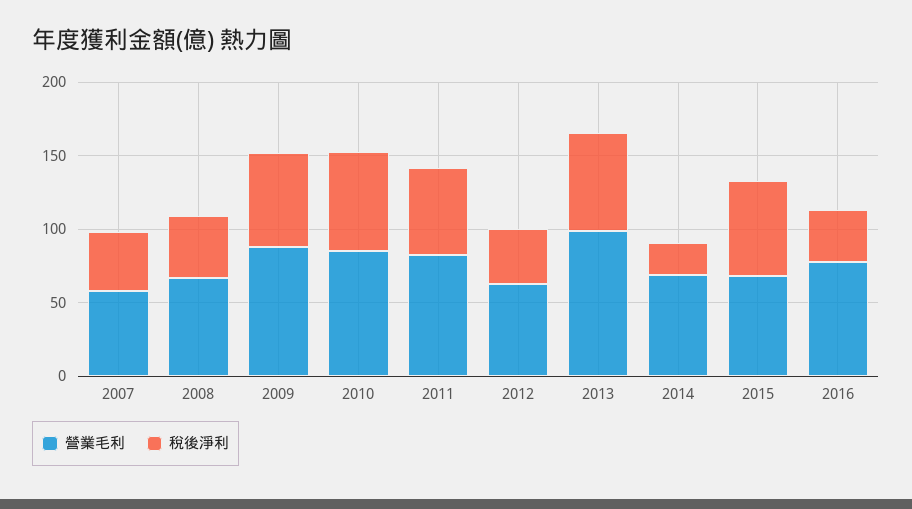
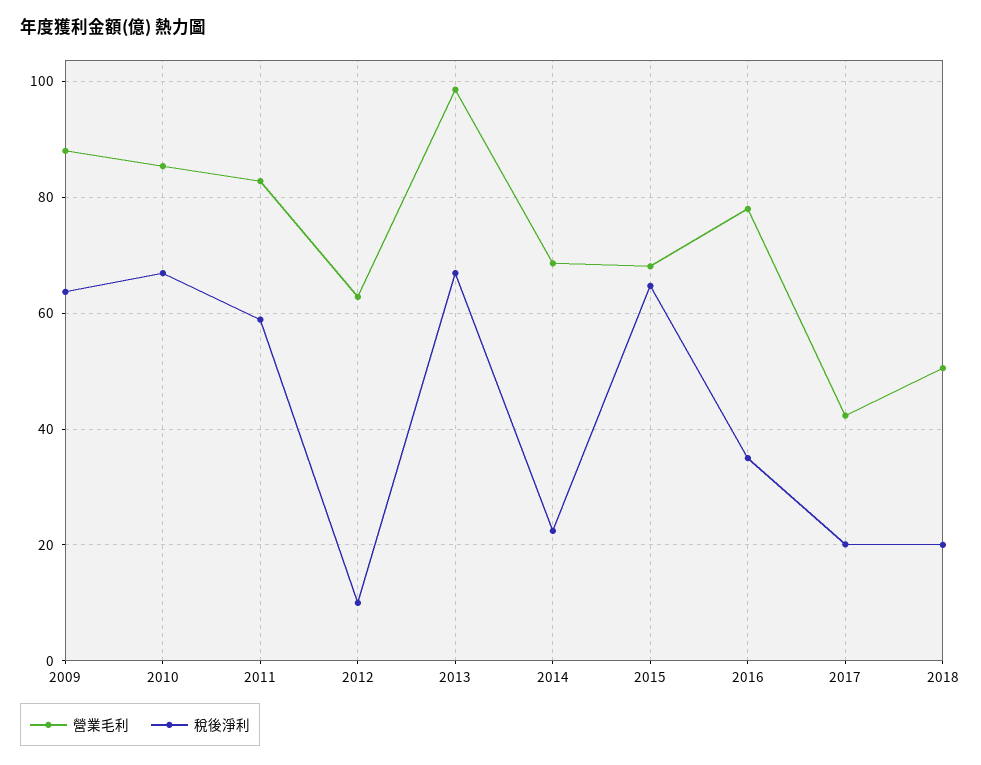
營業毛利, 2007: 60 -> none
稅後淨利, 2007: 40 -> none
營業毛利, 2008: 70 -> none
稅後淨利, 2008: 40 -> none
稅後淨利, 2012: 40 -> 10
營業毛利, 2017: none -> 42
稅後淨利, 2017: none -> 20
營業毛利, 2018: none -> 50
稅後淨利, 2018: none -> 20

